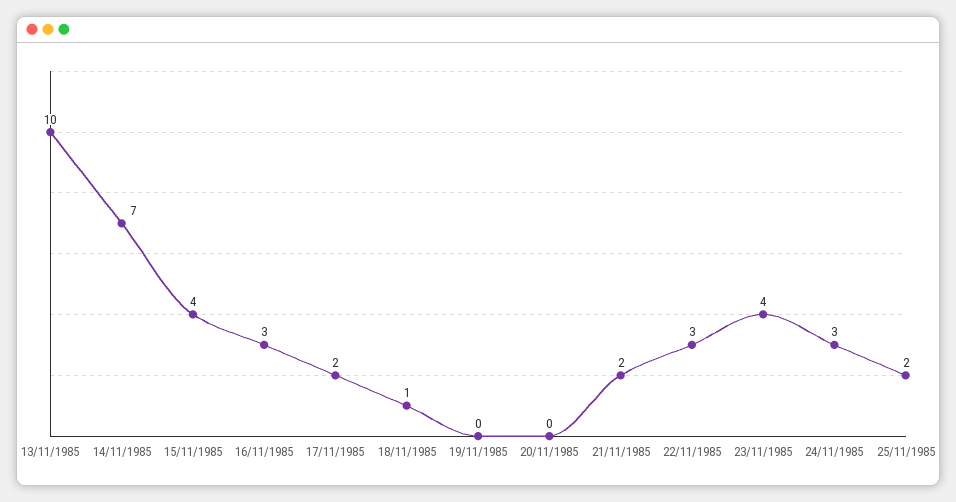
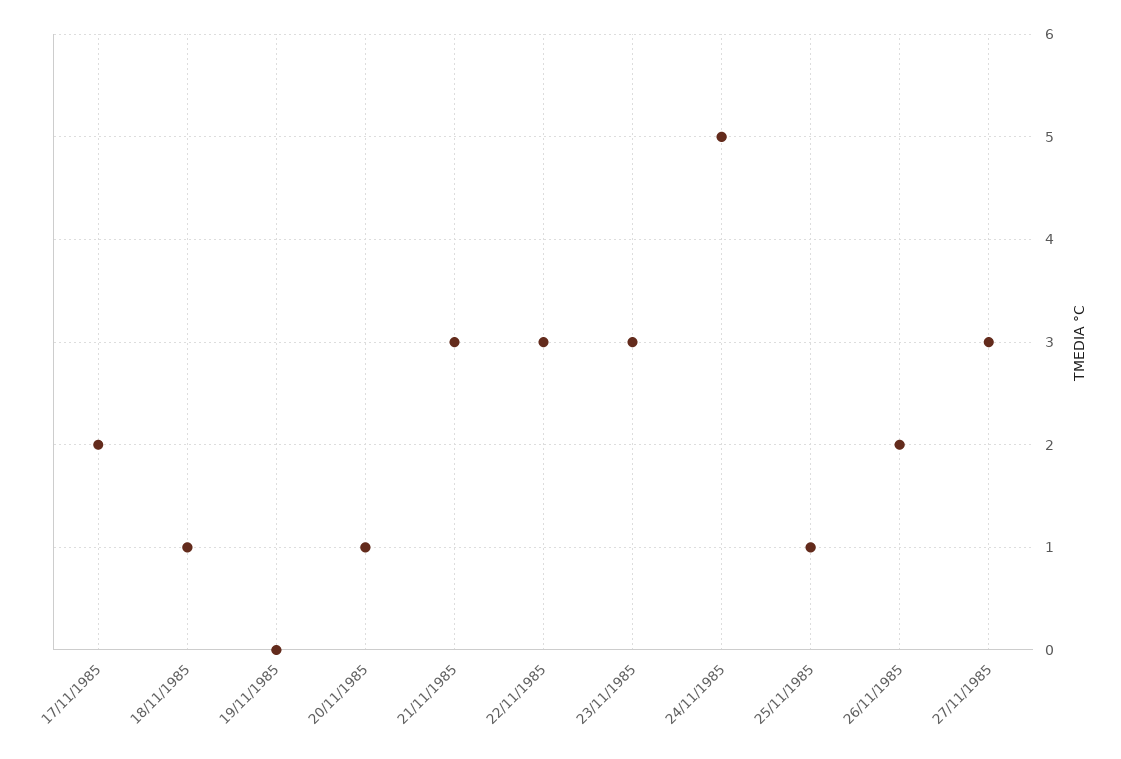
13/11/1985: 10 -> none
14/11/1985: 7 -> none
15/11/1985: 4 -> none
16/11/1985: 3 -> none
20/11/1985: 0 -> 1
21/11/1985: 2 -> 3
23/11/1985: 4 -> 3
24/11/1985: 3 -> 5
25/11/1985: 2 -> 1
26/11/1985: none -> 2
27/11/1985: none -> 3

